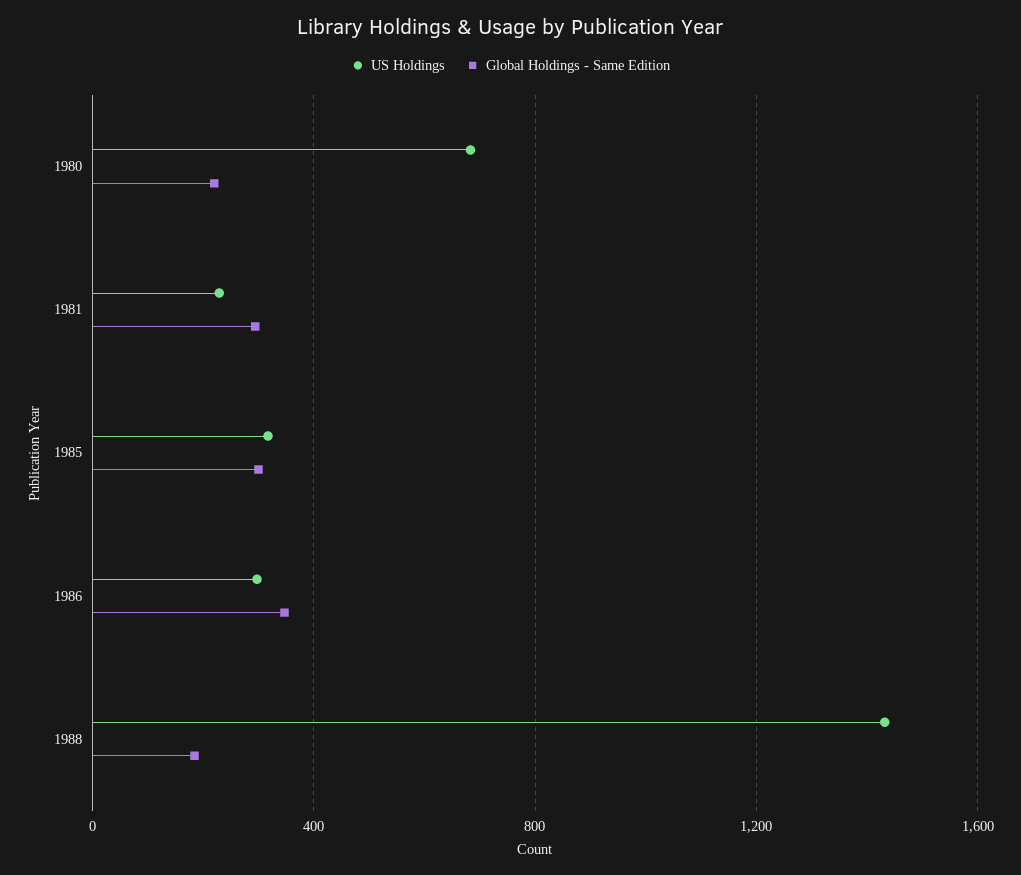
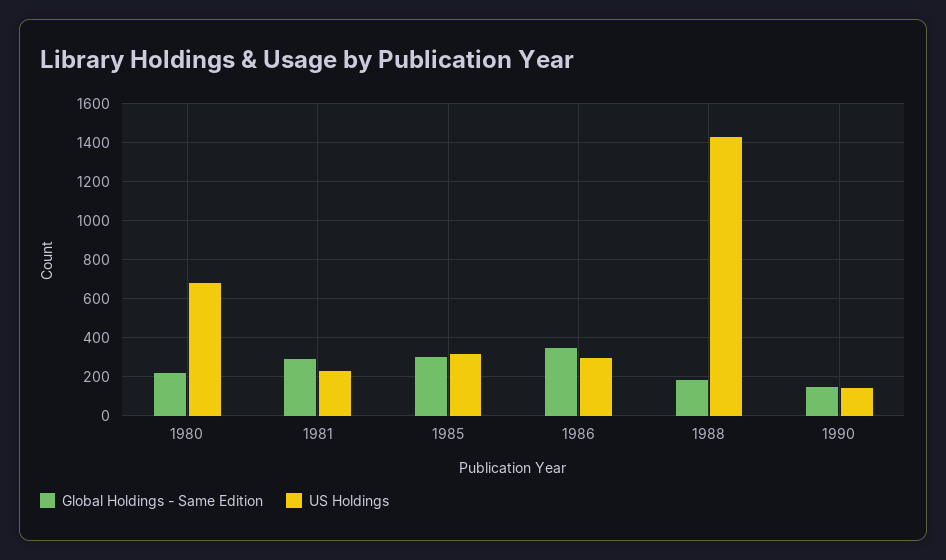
Global Holdings - Same Edition, 1990: none -> 150
US Holdings, 1990: none -> 150

